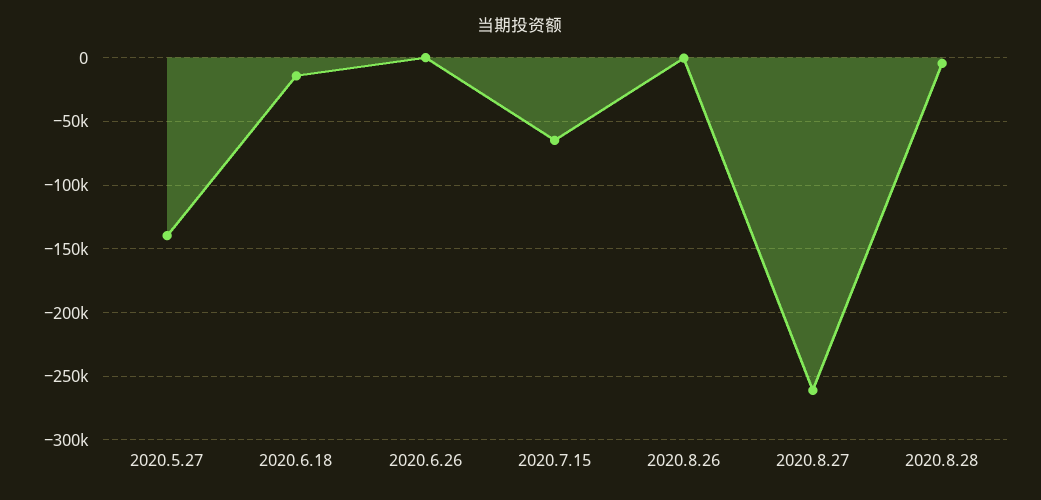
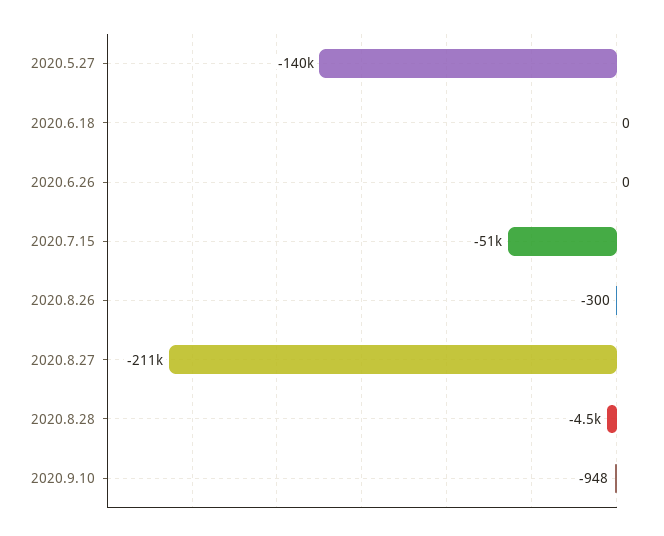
2020.6.18: -15000 -> 0
2020.7.15: -65000 -> -51000
2020.8.27: -260000 -> -211000
2020.9.10: none -> -948

